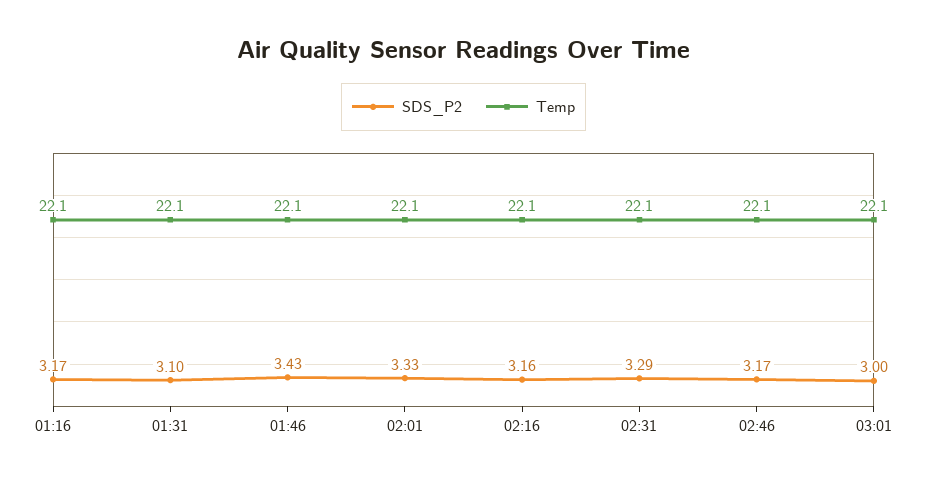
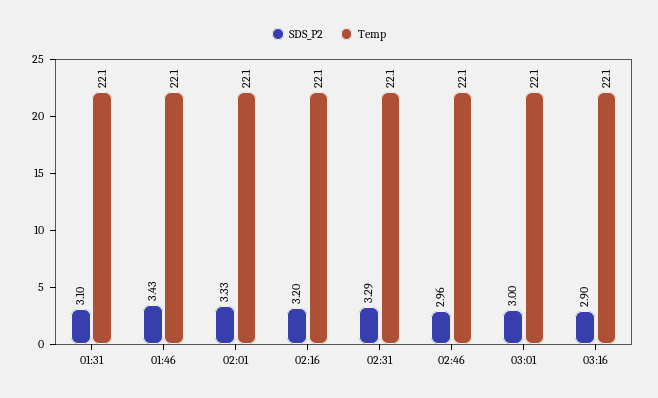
SDS_P2, 01:16: 3.17 -> none
Temp, 01:16: 22.1 -> none
SDS_P2, 02:16: 3.16 -> 3.2
SDS_P2, 02:46: 3.17 -> 2.96
SDS_P2, 03:16: none -> 2.9
Temp, 03:16: none -> 22.1

